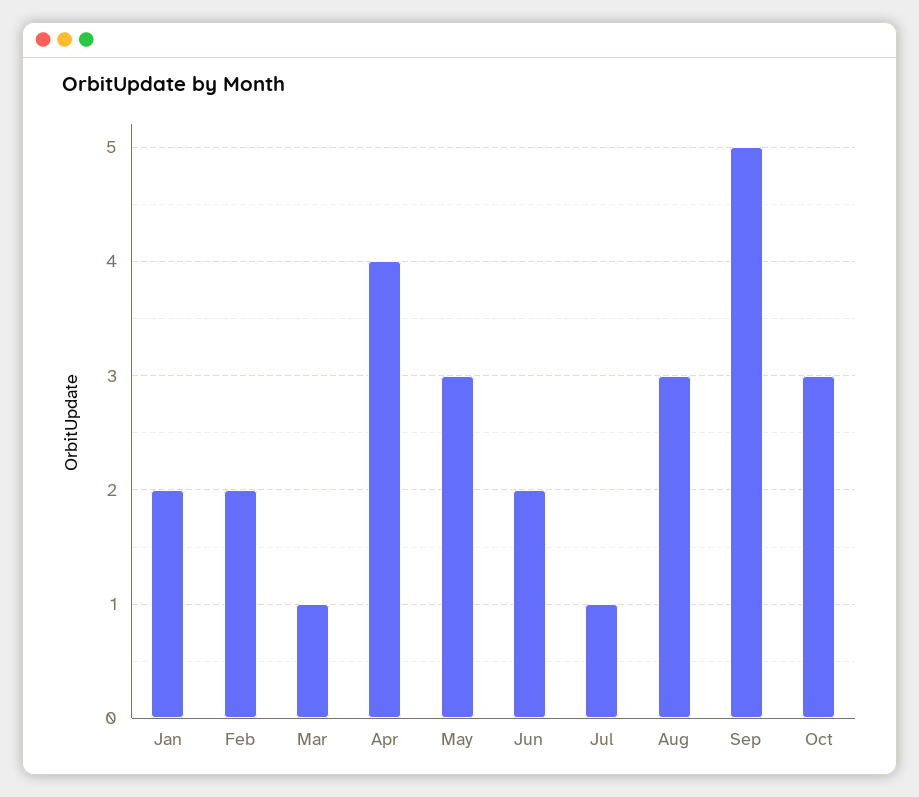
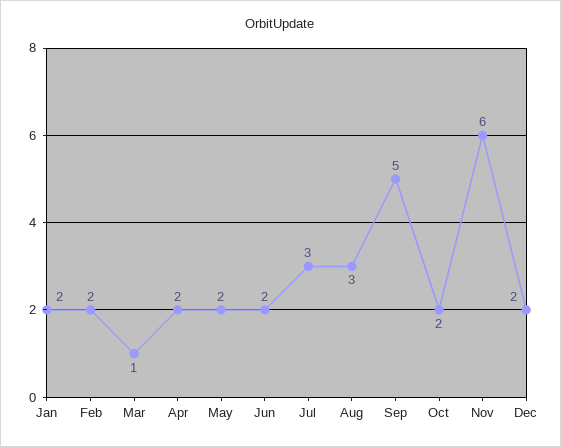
Apr: 4 -> 2
May: 3 -> 2
Jul: 1 -> 3
Oct: 3 -> 2
Nov: none -> 6
Dec: none -> 2

